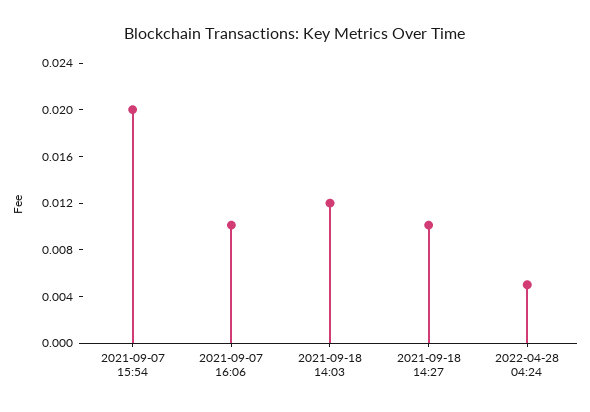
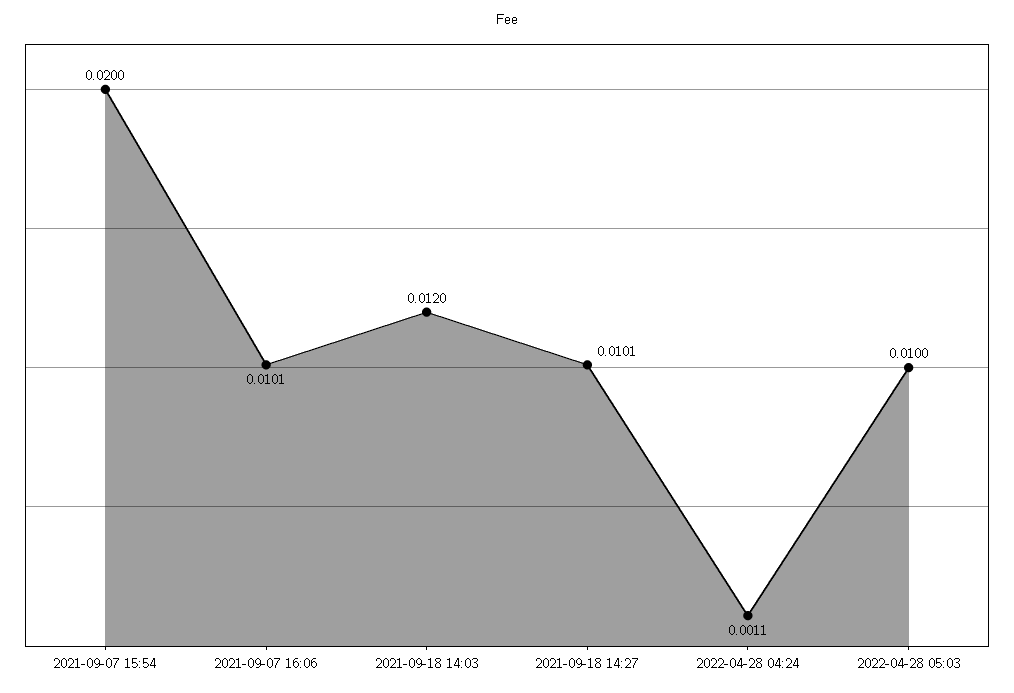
2022-04-28 04:24: 0.005 -> 0.0011
2022-04-28 05:03: none -> 0.01

